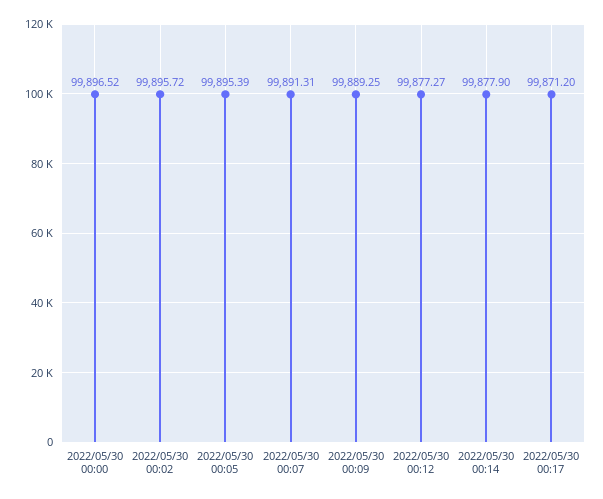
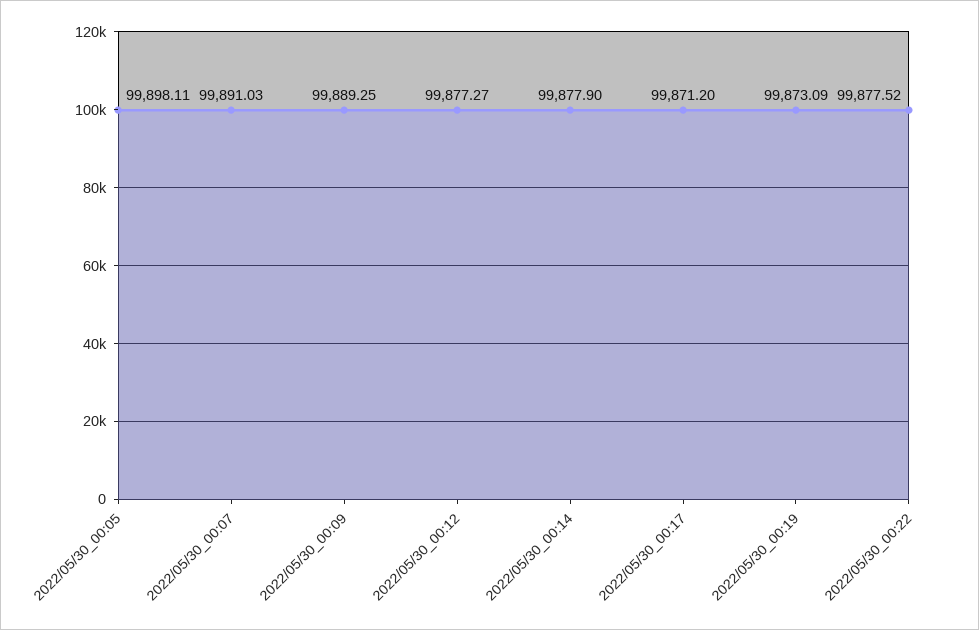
2022/05/30 00:00: 99896.52 -> none
2022/05/30 00:02: 99895.72 -> none
2022/05/30 00:05: 99895.39 -> 99898.11
2022/05/30 00:07: 99891.31 -> 99891.03
2022/05/30_00:19: none -> 99873.09
2022/05/30_00:22: none -> 99877.52

